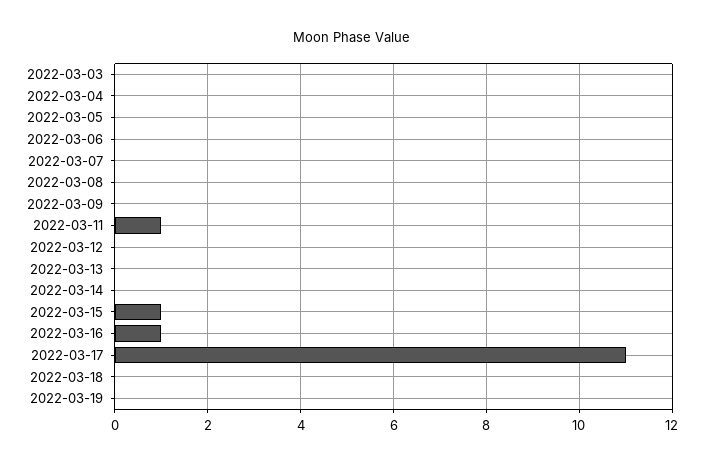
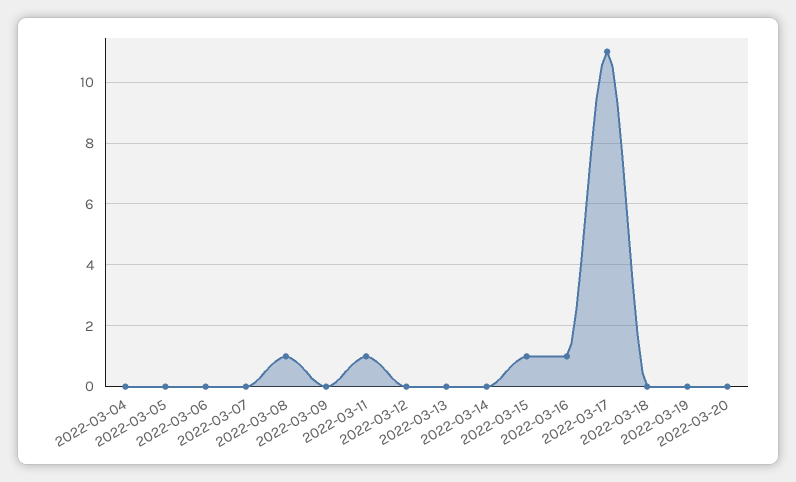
2022-03-03: 0 -> none
2022-03-08: 0 -> 1
2022-03-20: none -> 0

